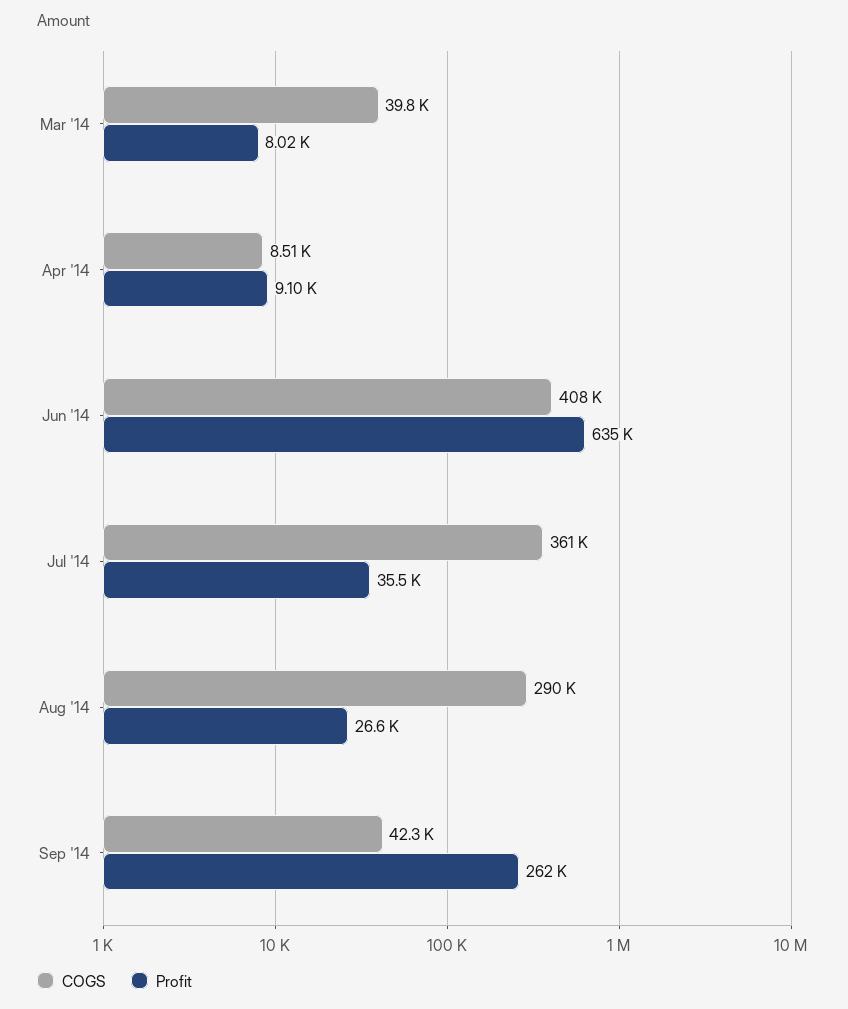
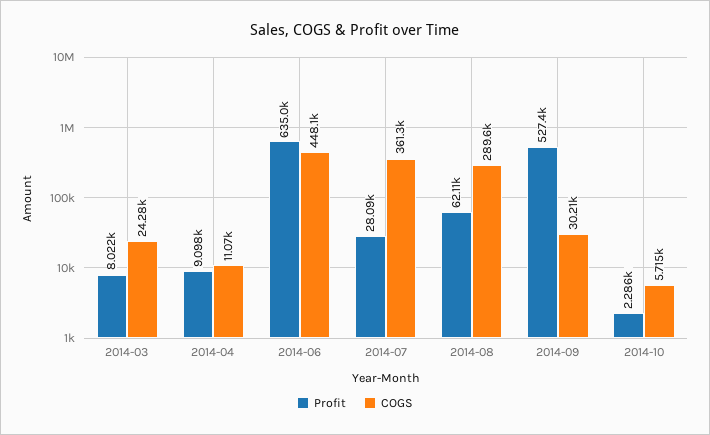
COGS, Mar '14: 39800 -> 24280
COGS, Apr '14: 8510 -> 11070
COGS, Jun '14: 408000 -> 448100
Profit, Jul '14: 35500 -> 28090
Profit, Aug '14: 26600 -> 62110
COGS, Sep '14: 42300 -> 30210
Profit, Sep '14: 262000 -> 527400
Profit, 2014-10: none -> 2286
COGS, 2014-10: none -> 5715

